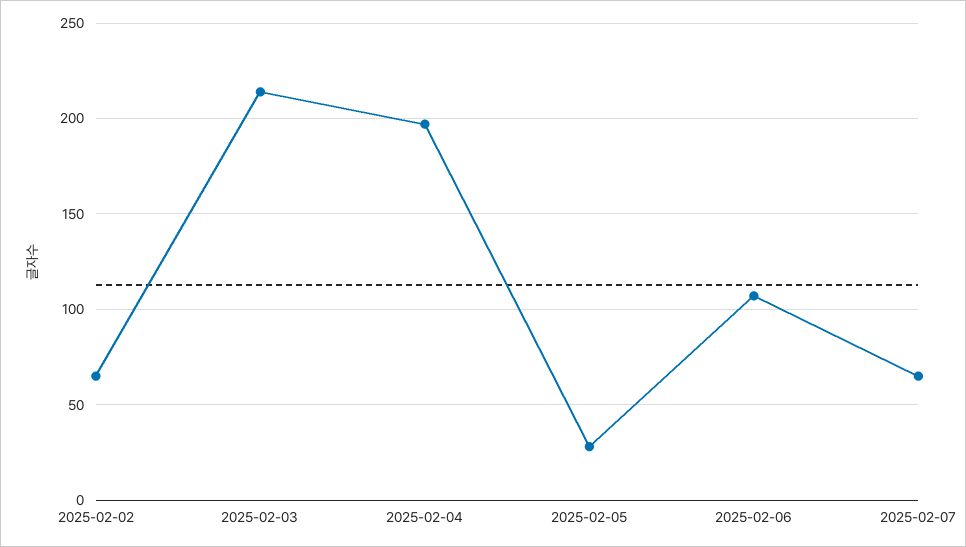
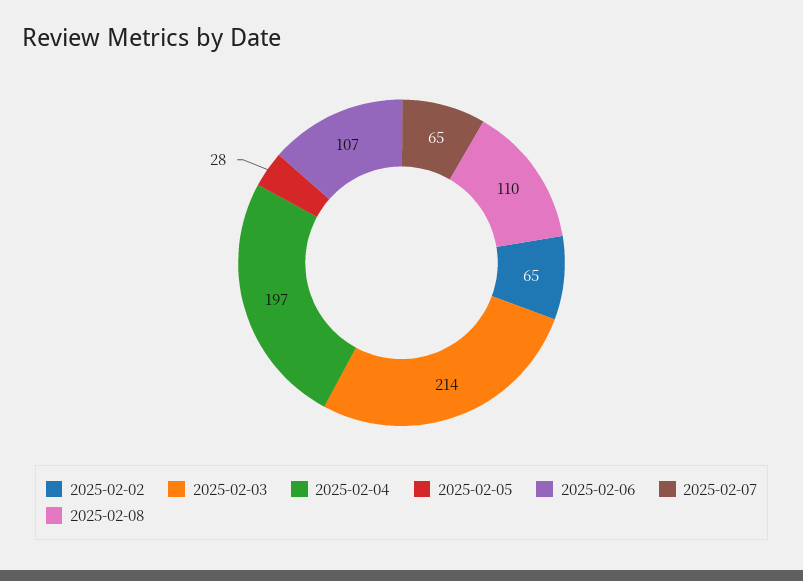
2025-02-08: none -> 110

